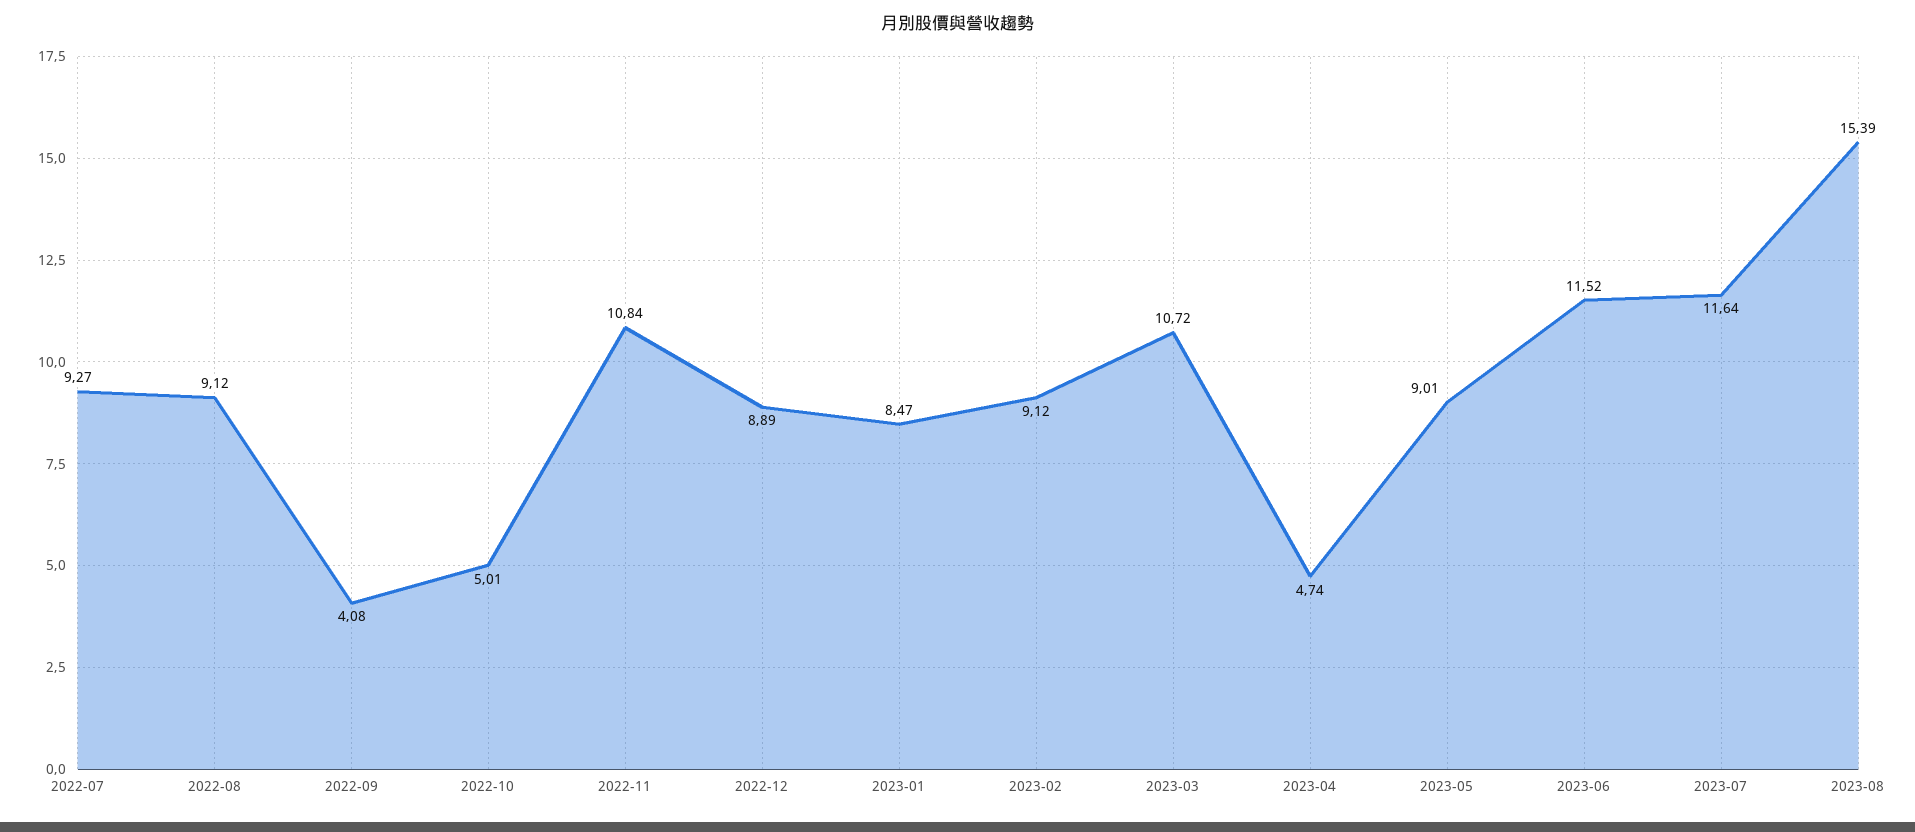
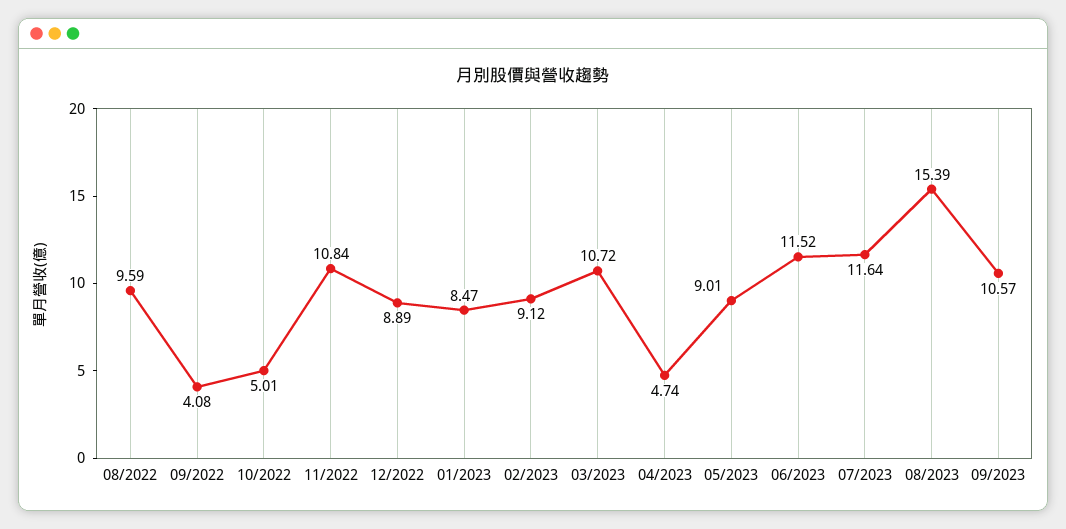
2022-07: 9.27 -> none
2022-08: 9.12 -> 9.59
09/2023: none -> 10.57

